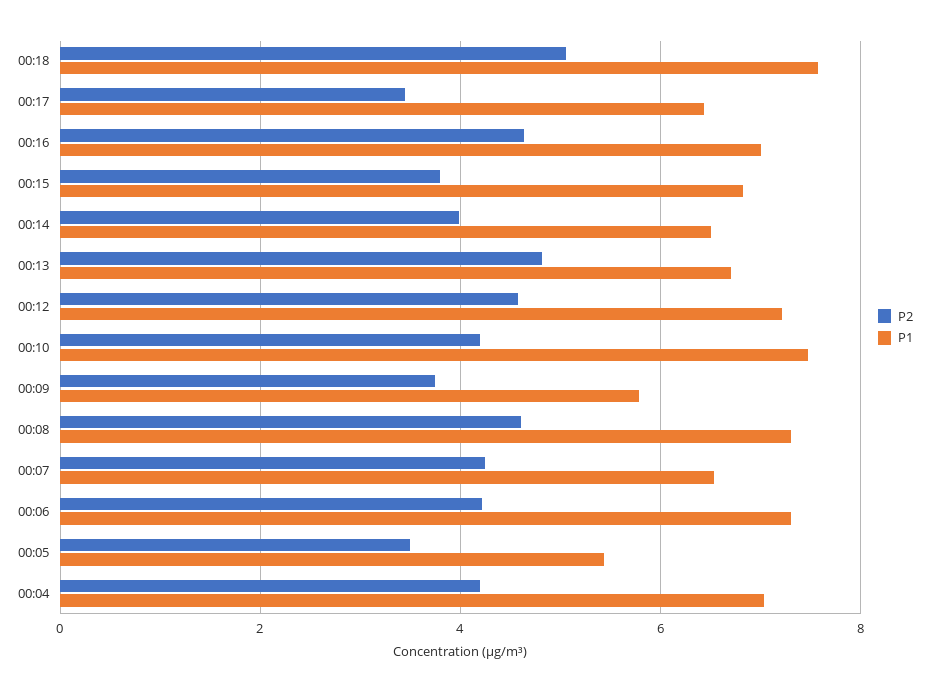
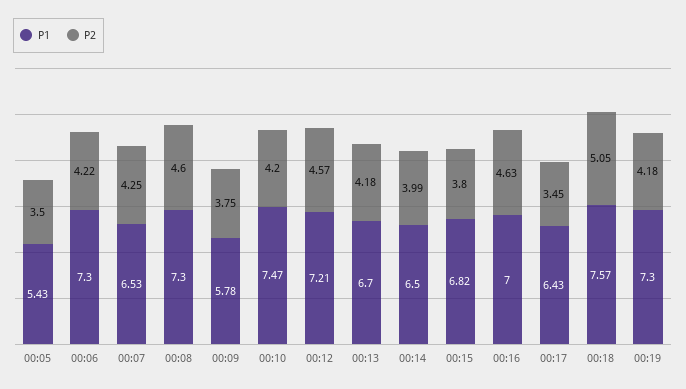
P2, 00:13: 4.8 -> 4.18
P2, 00:04: 4.2 -> none
P1, 00:04: 7 -> none
P1, 00:19: none -> 7.3
P2, 00:19: none -> 4.18

